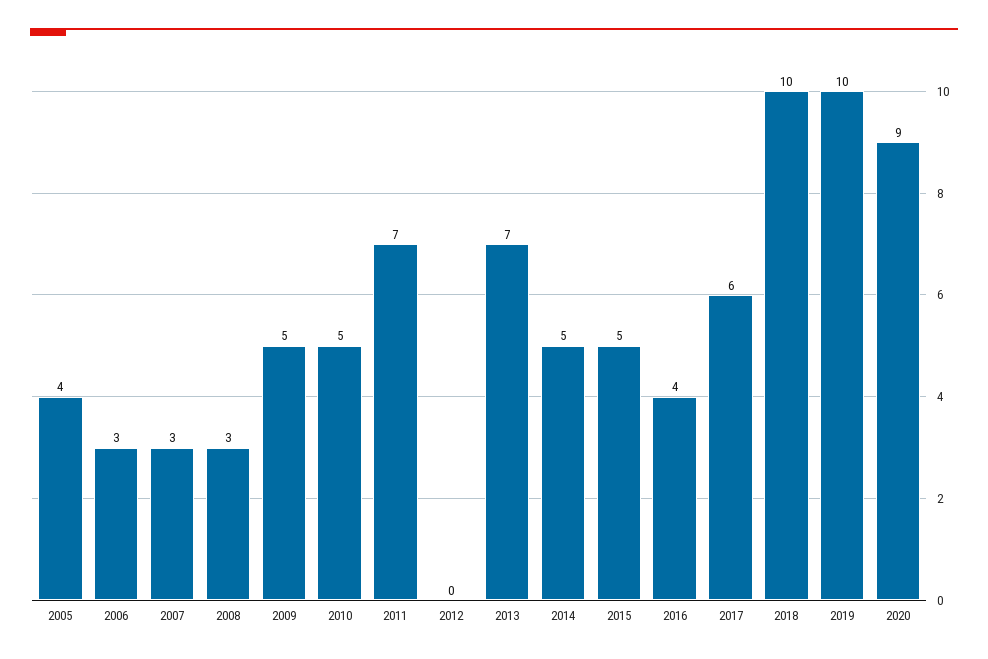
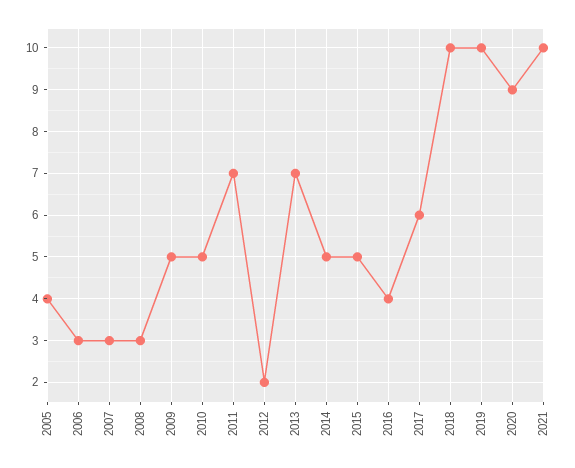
2012: 0 -> 2
2021: none -> 10

